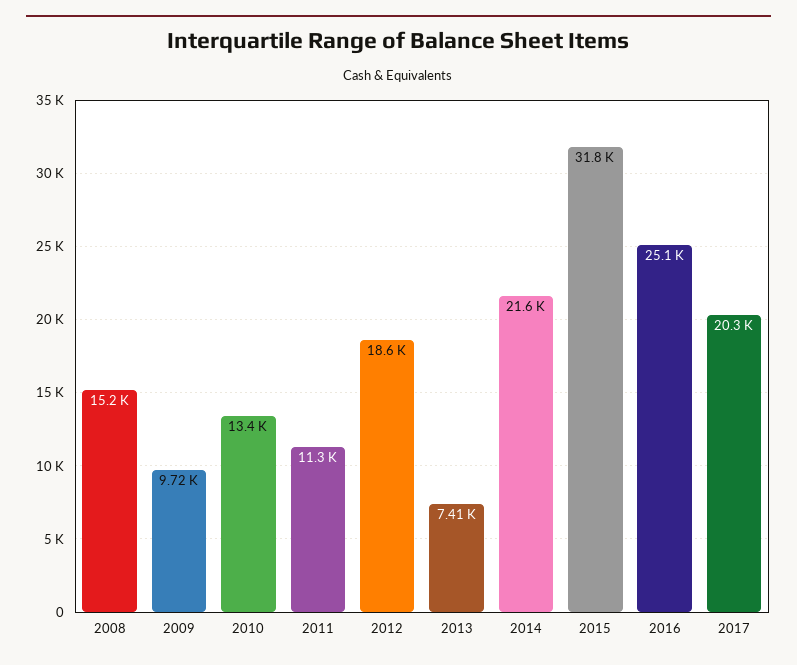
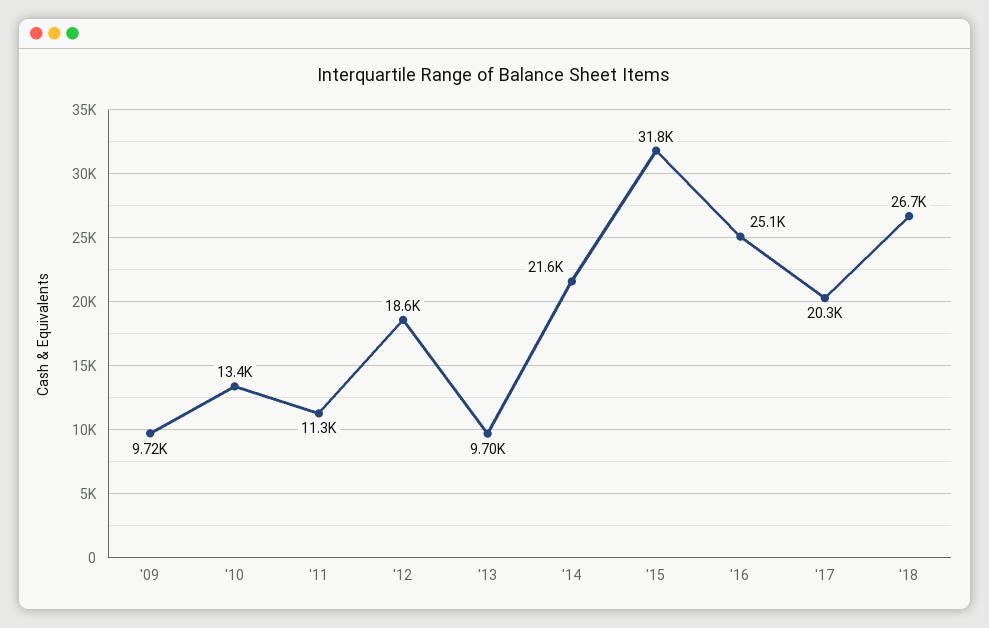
2008: 15200 -> none
2013: 7410 -> 9700
'18: none -> 26700

